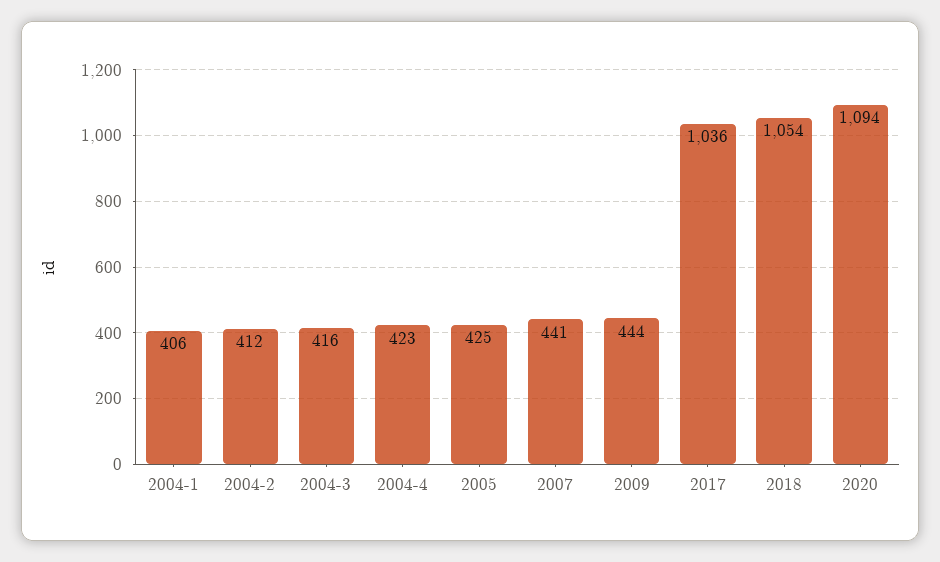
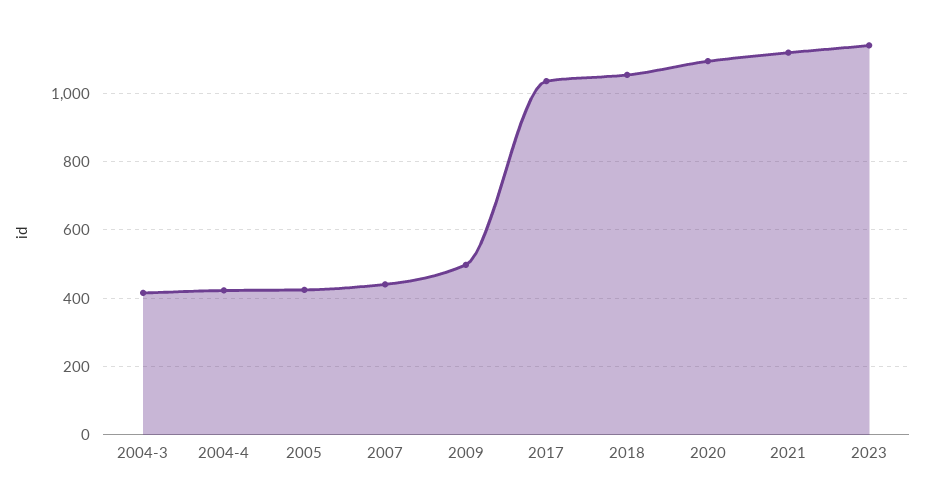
2004-1: 406 -> none
2004-2: 412 -> none
2009: 444 -> 500
2021: none -> 1120
2023: none -> 1140

